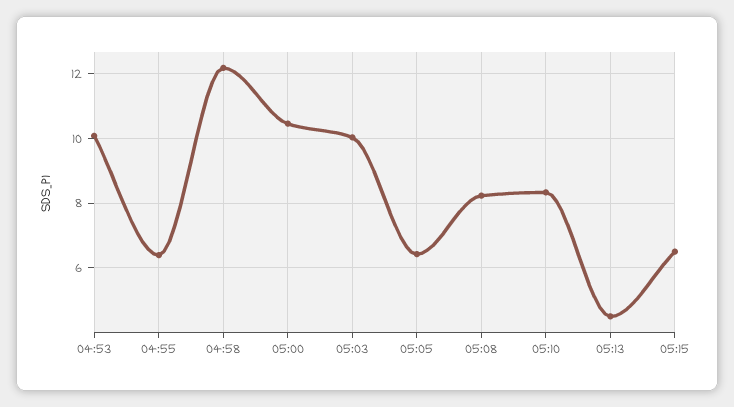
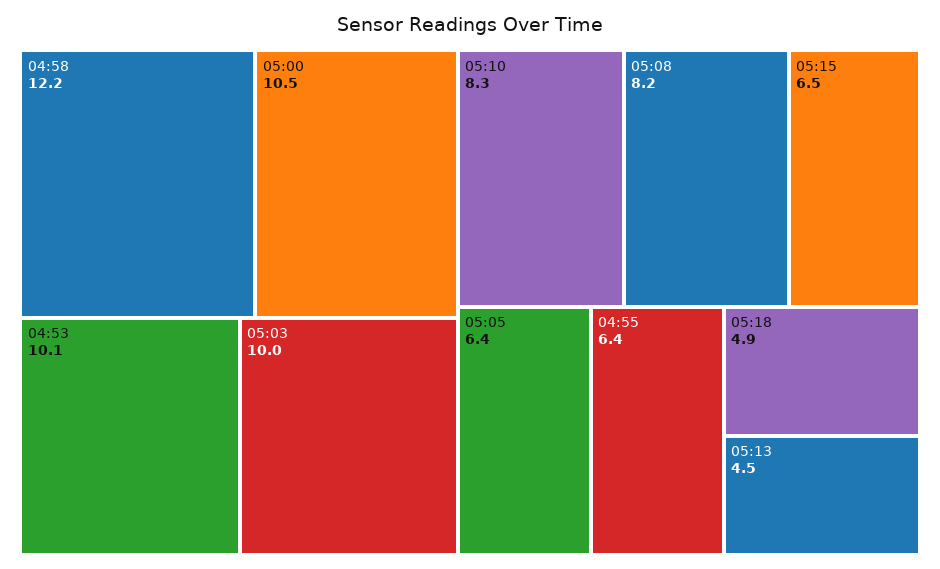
05:18: none -> 4.9

